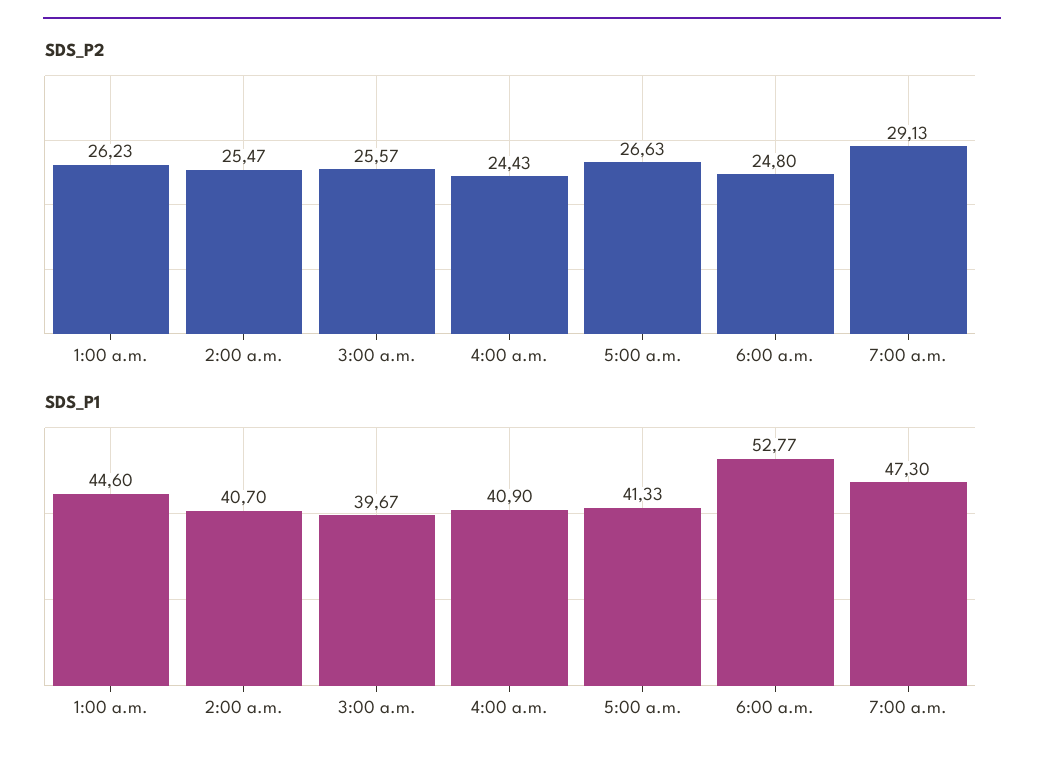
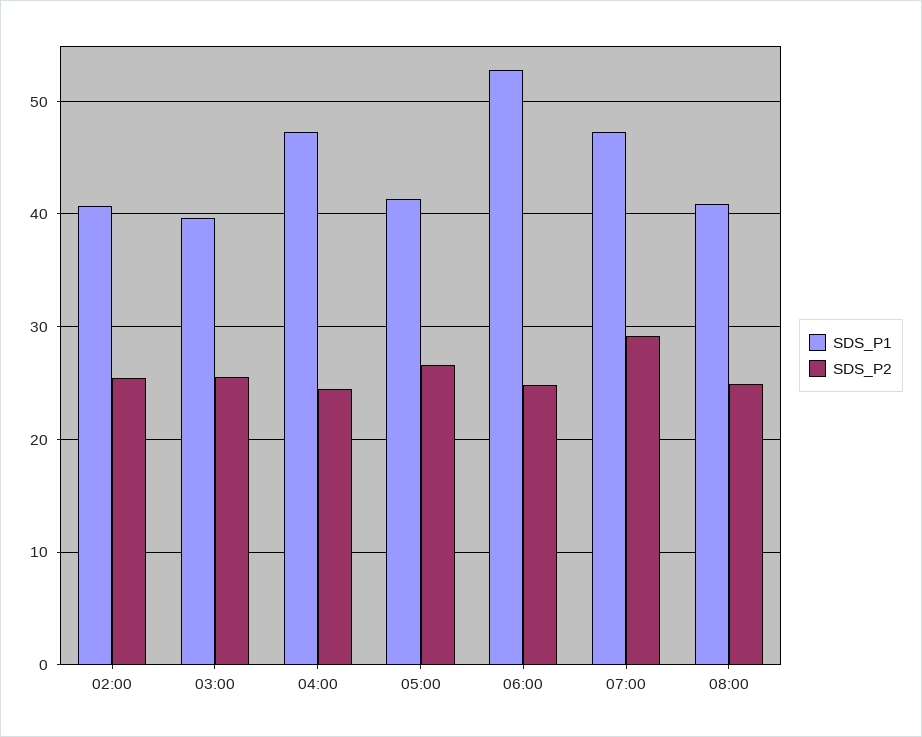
SDS_P2, 1:00 a.m.: 26.23 -> none
SDS_P1, 1:00 a.m.: 44.6 -> none
SDS_P1, 4:00 a.m.: 40.9 -> 47
SDS_P1, 08:00: none -> 41
SDS_P2, 08:00: none -> 25

